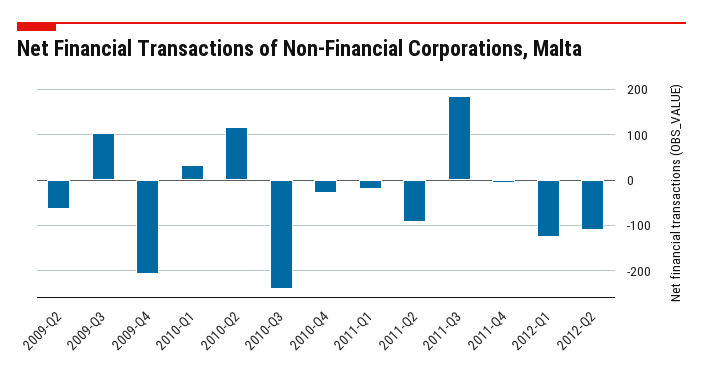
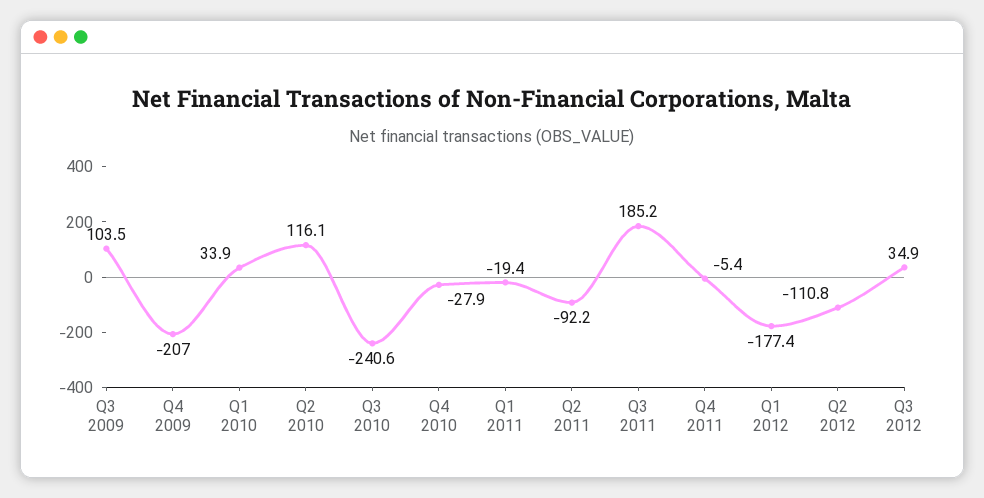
2009-Q2: -60 -> none
2012-Q1: -120 -> -177.4
Q3 2012: none -> 34.9

